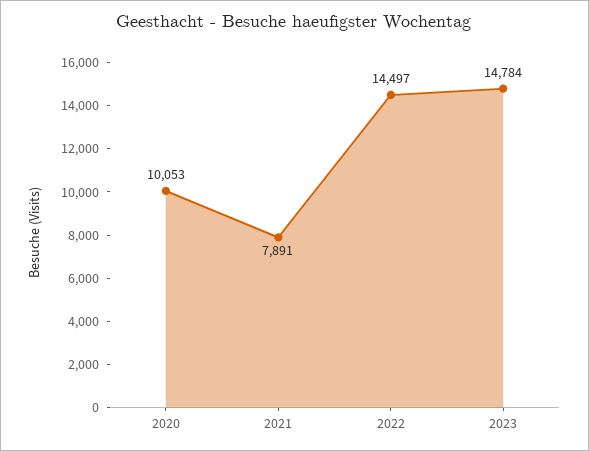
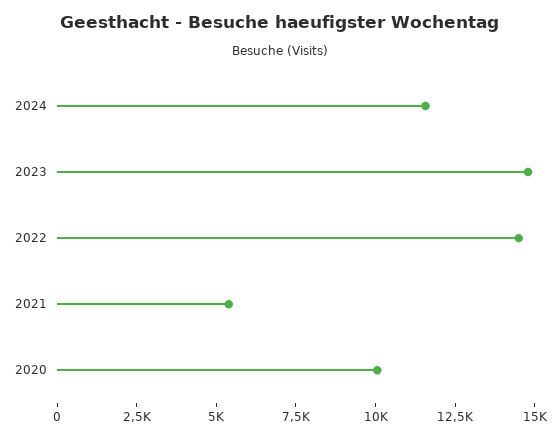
2021: 7891 -> 5500
2024: none -> 11500

